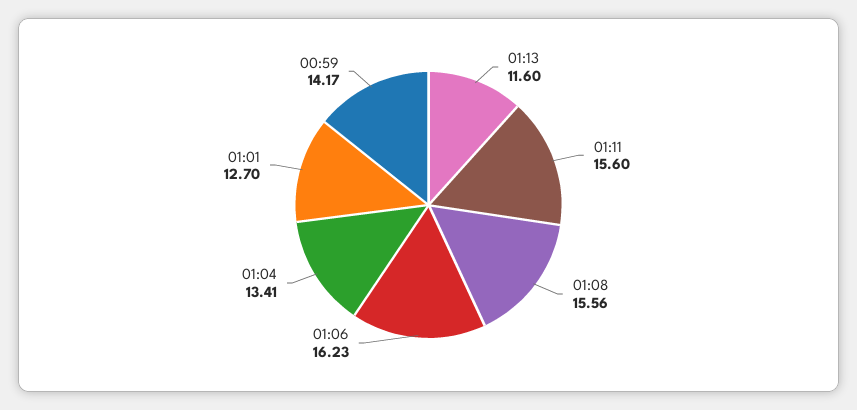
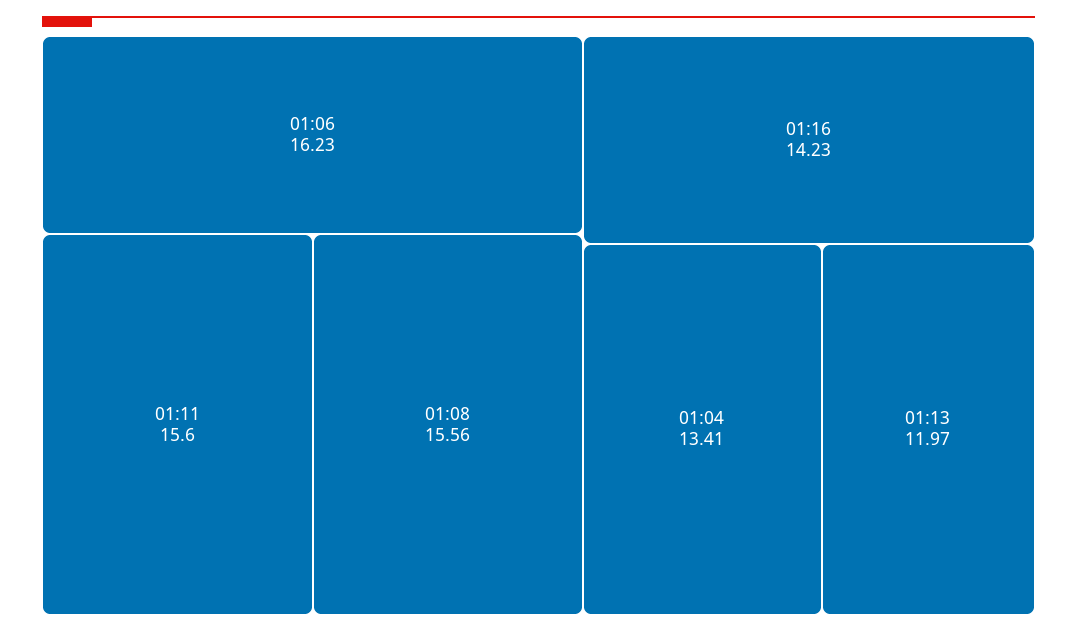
01:13: 11.6 -> 11.97
01:01: 12.7 -> none
00:59: 14.17 -> none
01:16: none -> 14.23

